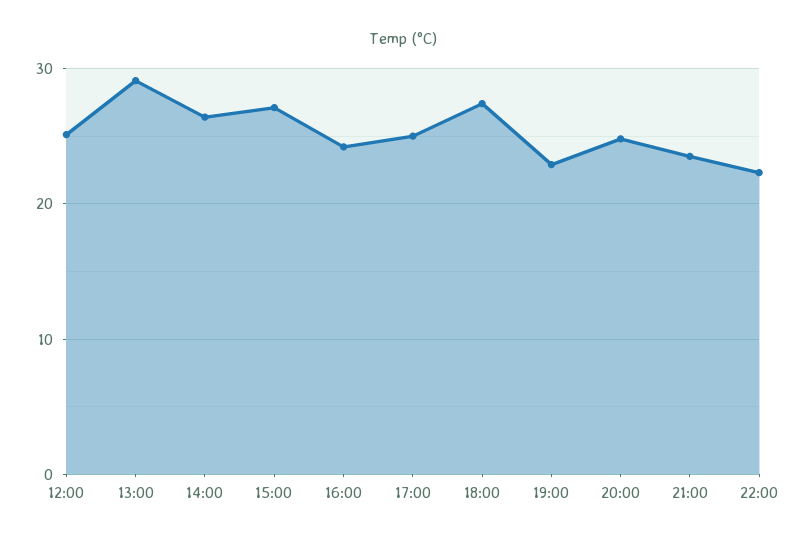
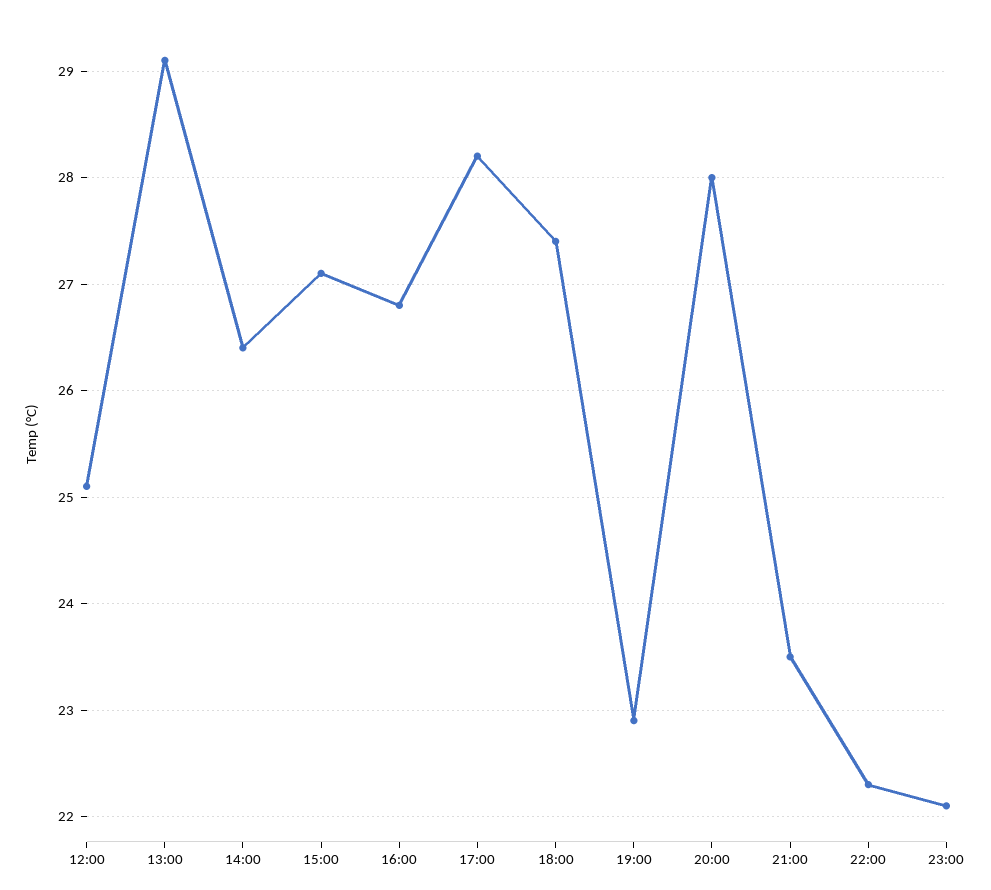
16:00: 24 -> 26.8
17:00: 25 -> 28.2
20:00: 25 -> 28
23:00: none -> 22.1

